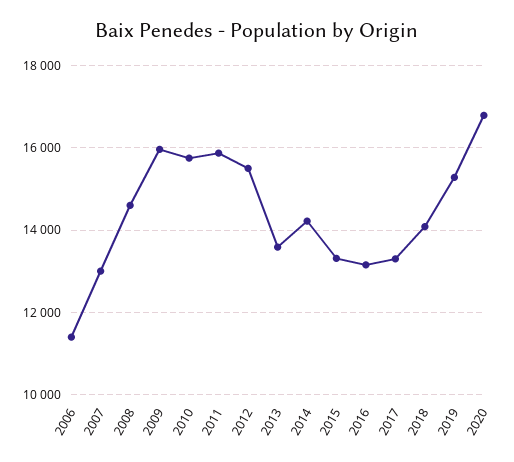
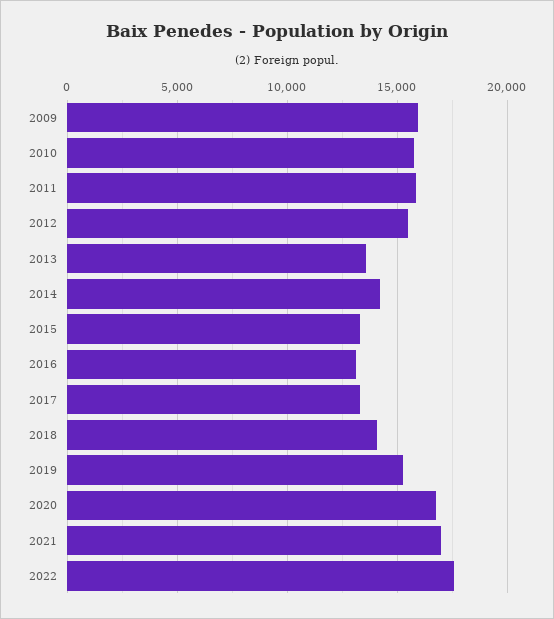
2006: 11400 -> none
2007: 13000 -> none
2008: 14600 -> none
2021: none -> 17000
2022: none -> 17500

